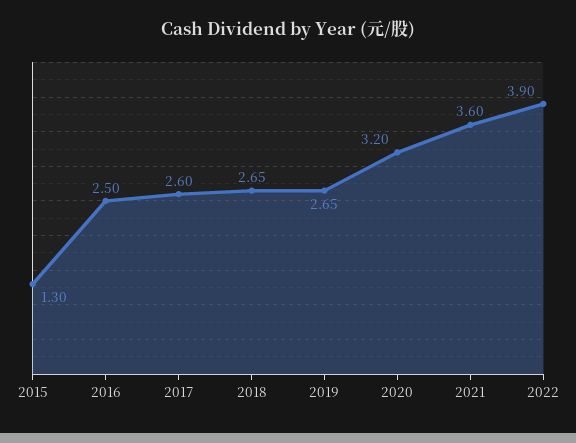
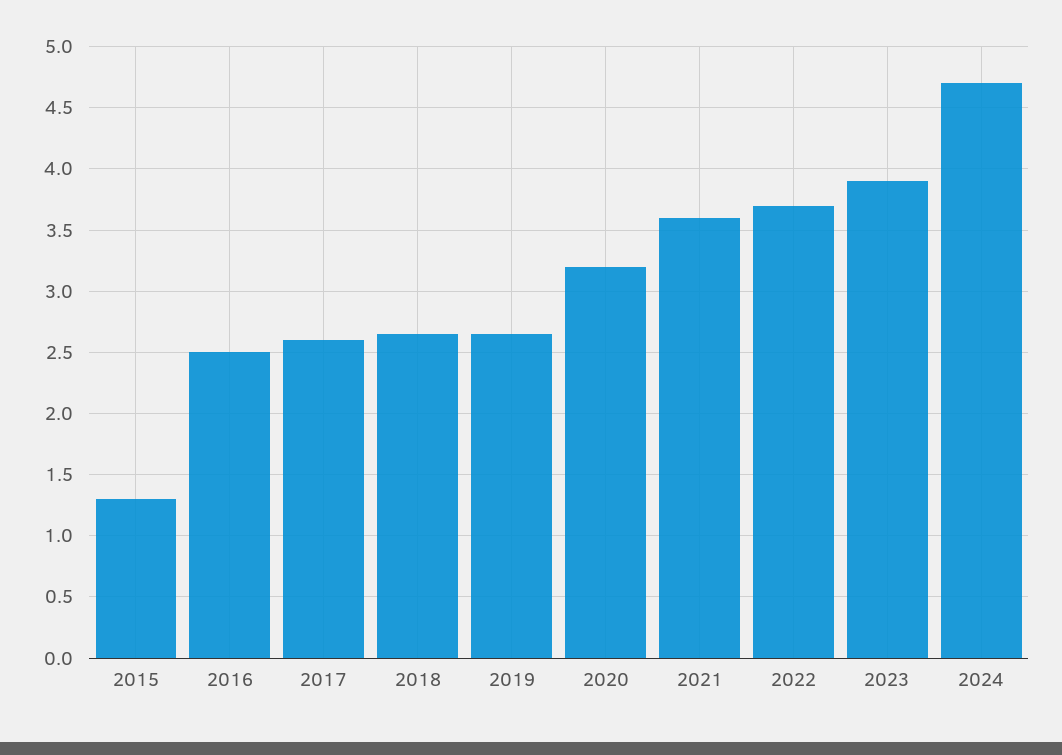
2022: 3.9 -> 3.7
2023: none -> 3.9
2024: none -> 4.7

